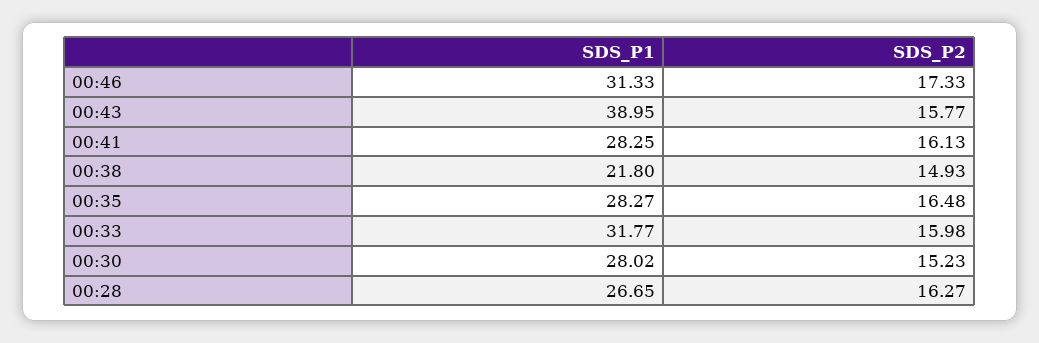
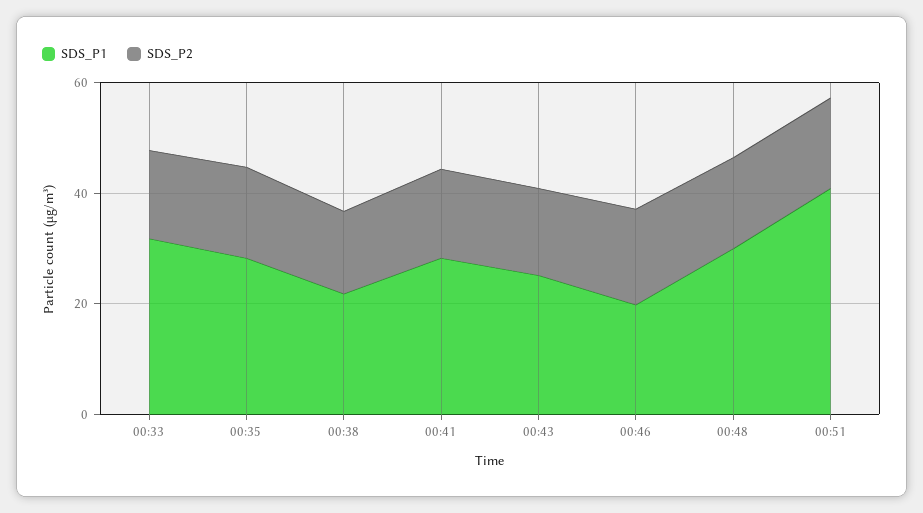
SDS_P1, 00:46: 31.33 -> 20
SDS_P1, 00:43: 38.95 -> 25
SDS_P1, 00:30: 28.02 -> none
SDS_P2, 00:30: 15.23 -> none
SDS_P1, 00:28: 26.65 -> none
SDS_P2, 00:28: 16.27 -> none
SDS_P1, 00:48: none -> 30
SDS_P2, 00:48: none -> 15
SDS_P1, 00:51: none -> 40
SDS_P2, 00:51: none -> 15

